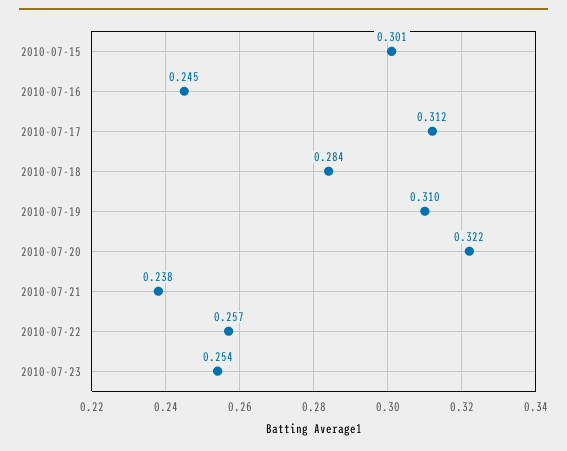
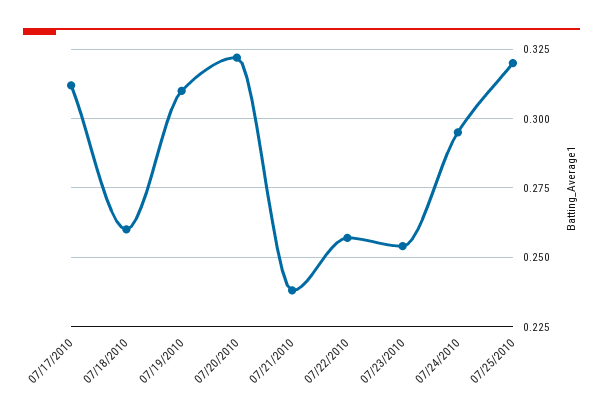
2010-07-15: 0.301 -> none
2010-07-16: 0.245 -> none
2010-07-18: 0.284 -> 0.26
07/24/2010: none -> 0.295
07/25/2010: none -> 0.32

